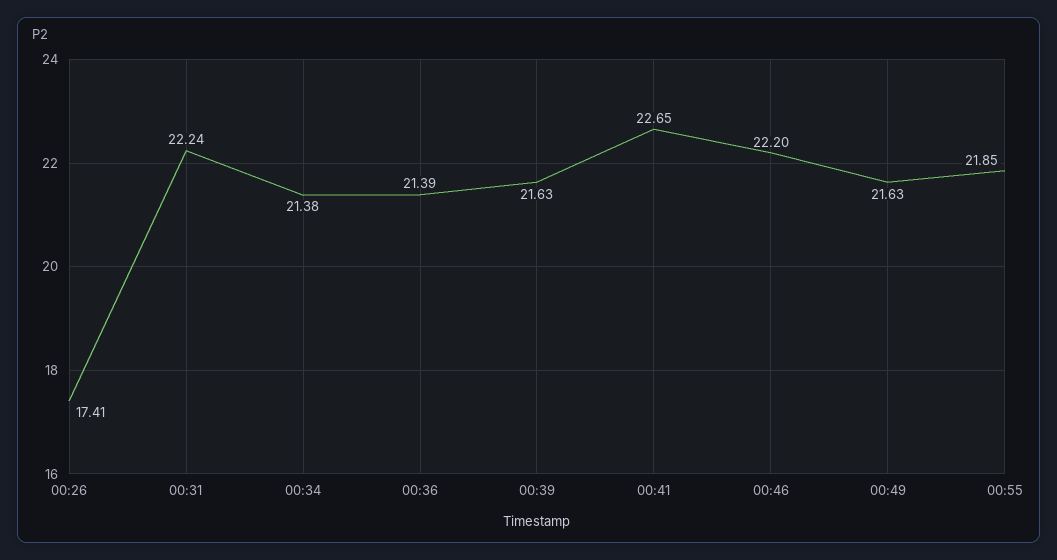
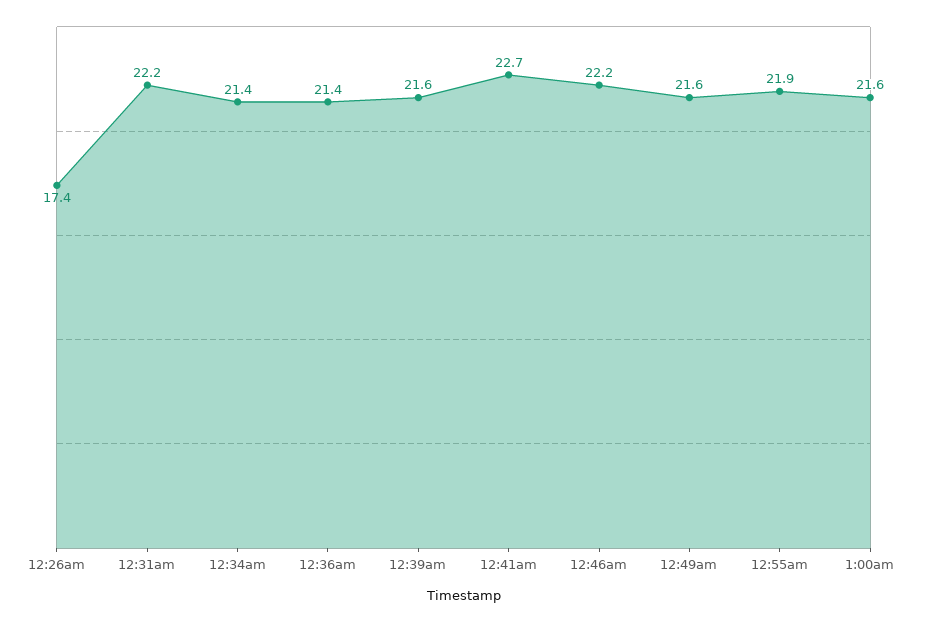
1:00am: none -> 21.6

